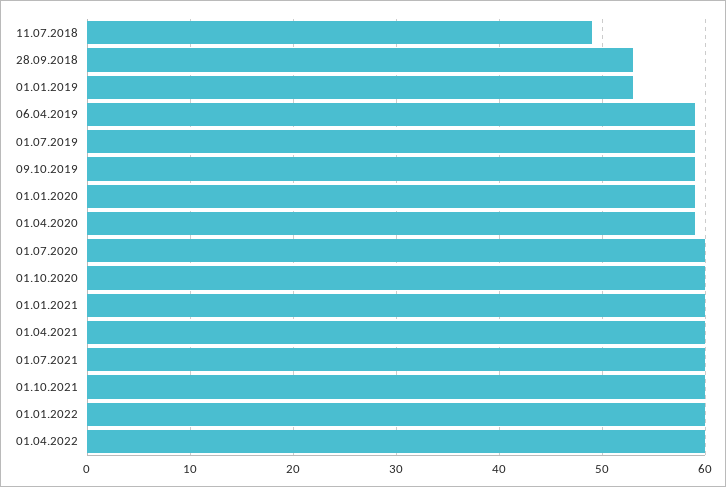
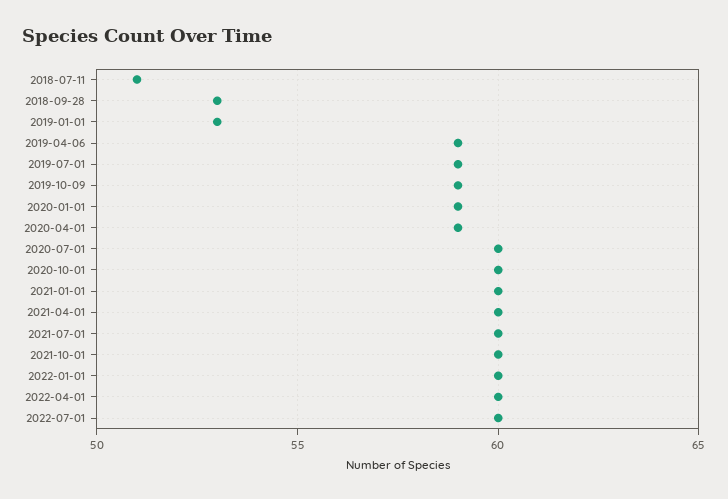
11.07.2018: 49 -> 51
2022-07-01: none -> 60

